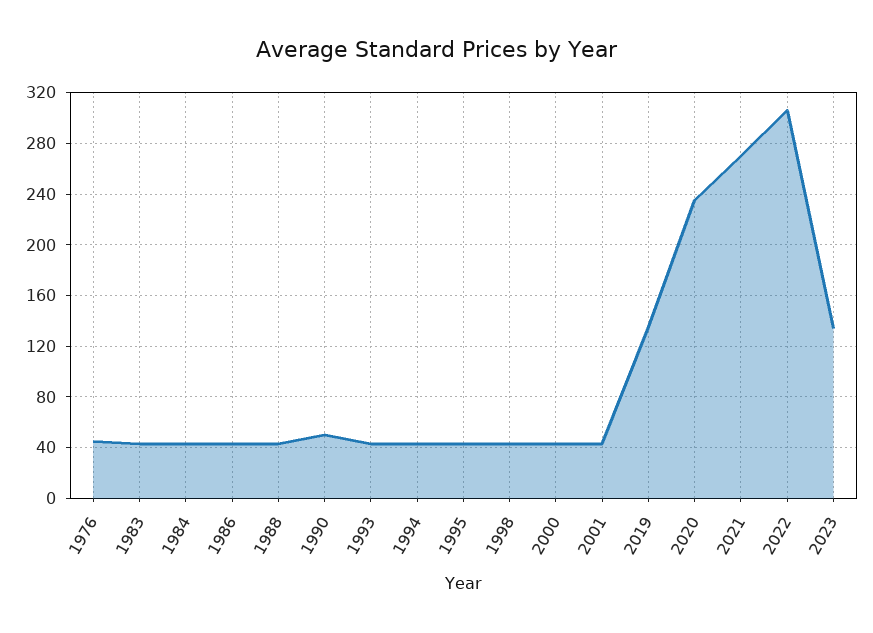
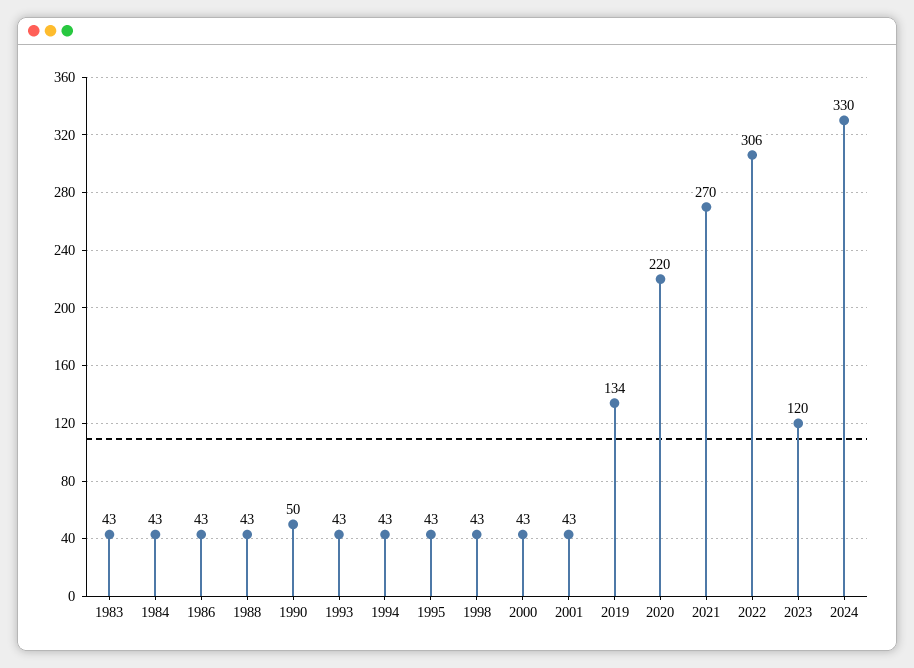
1976: 45 -> none
2020: 235 -> 220
2023: 135 -> 120
2024: none -> 330

